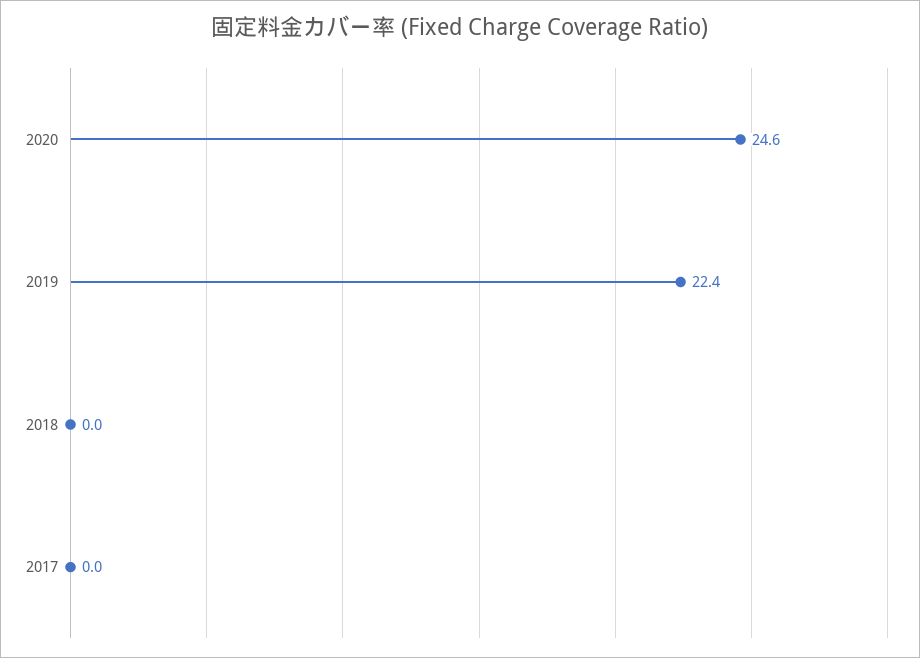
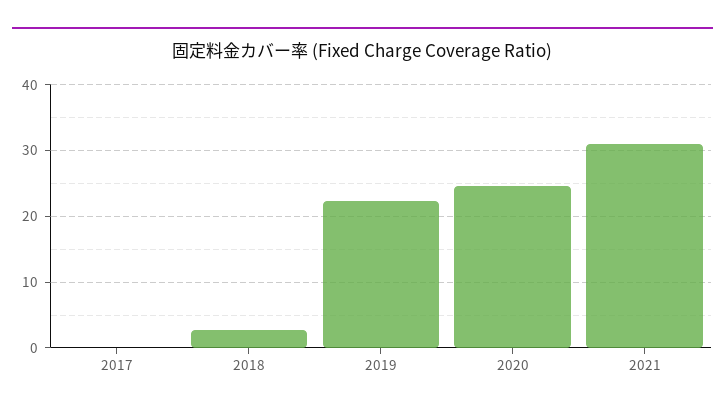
2018: 0 -> 3
2021: none -> 31

